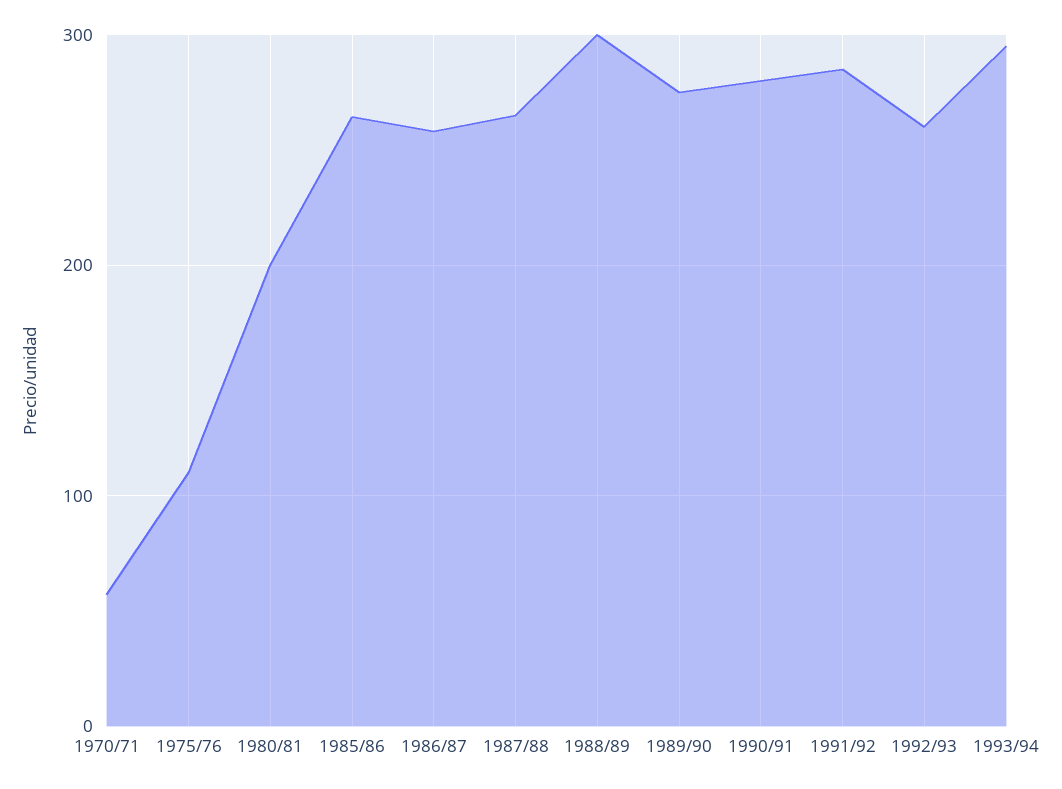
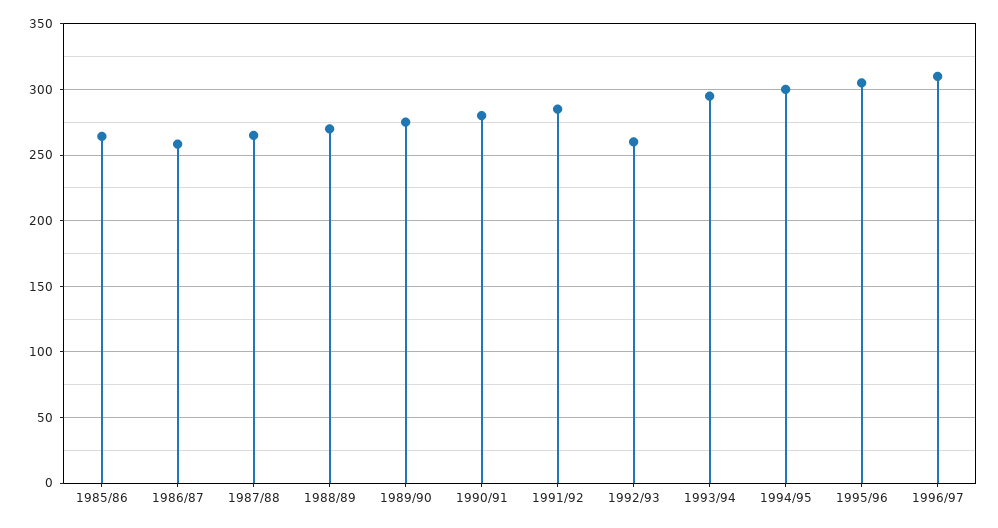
1970/71: 60 -> none
1975/76: 110 -> none
1980/81: 200 -> none
1988/89: 300 -> 270
1994/95: none -> 300
1995/96: none -> 305
1996/97: none -> 310

